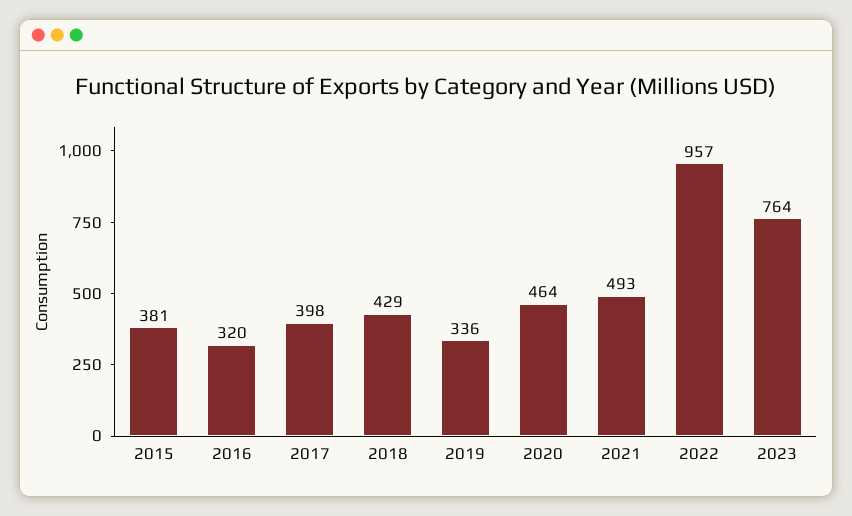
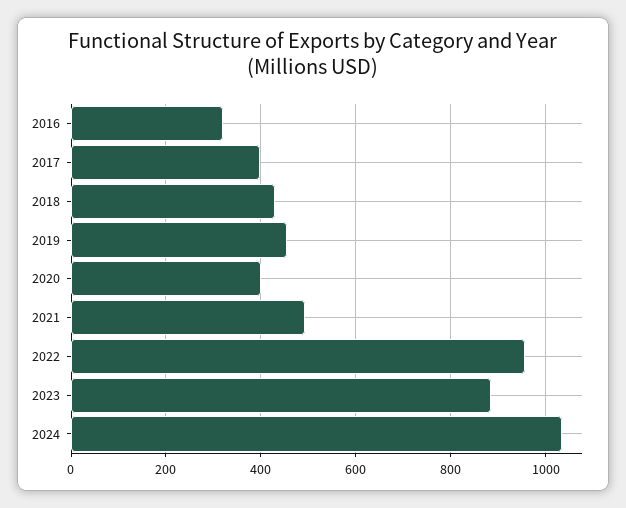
2015: 381 -> none
2019: 336 -> 460
2020: 464 -> 400
2023: 764 -> 880
2024: none -> 1040

